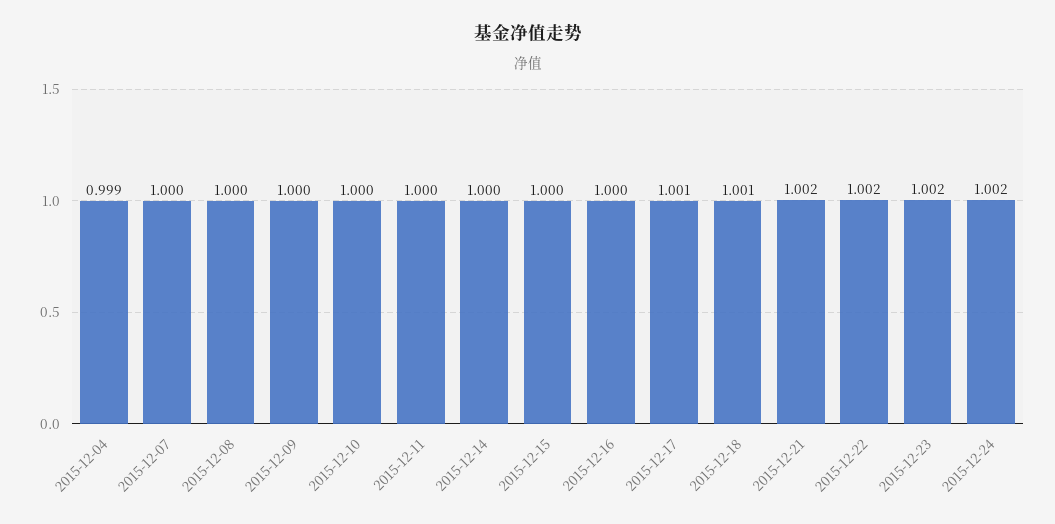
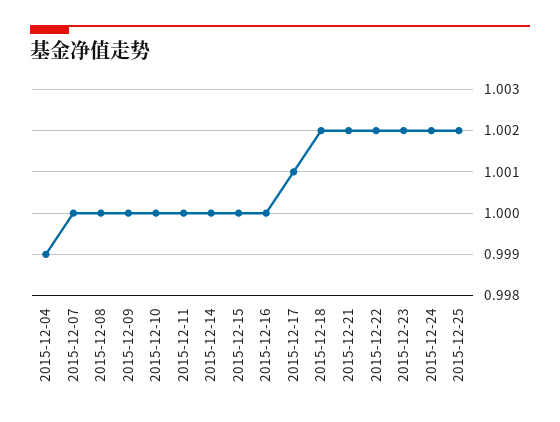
2015-12-18: 1.001 -> 1.002
2015-12-25: none -> 1.002

